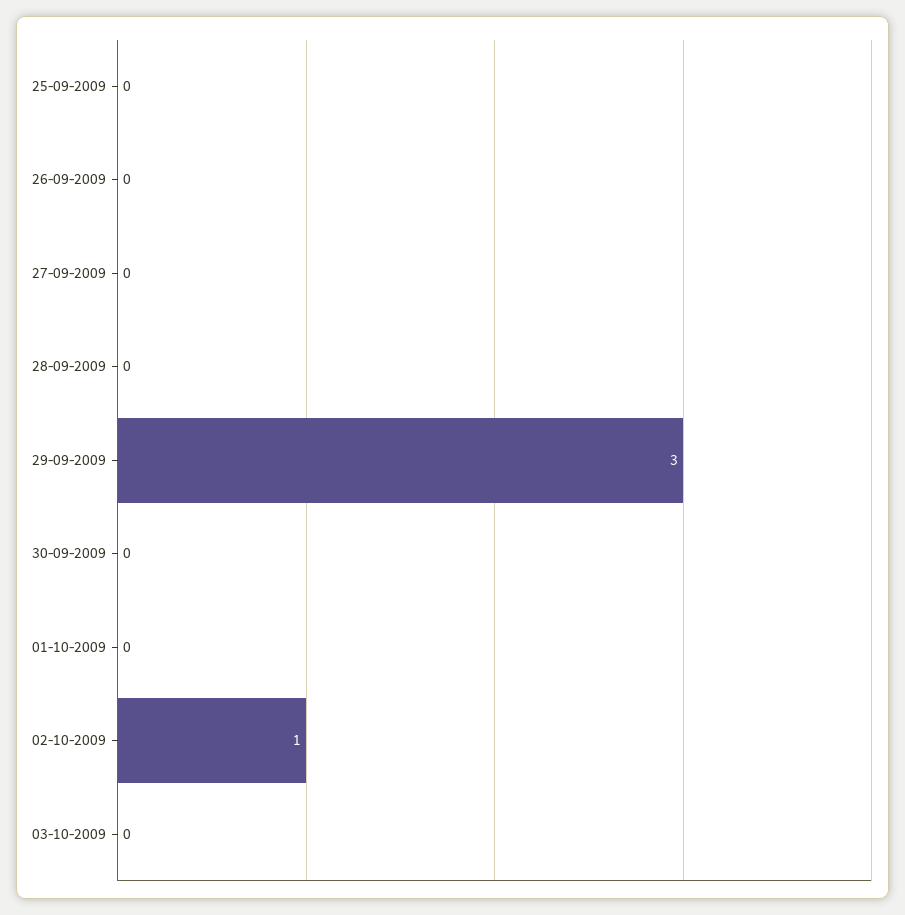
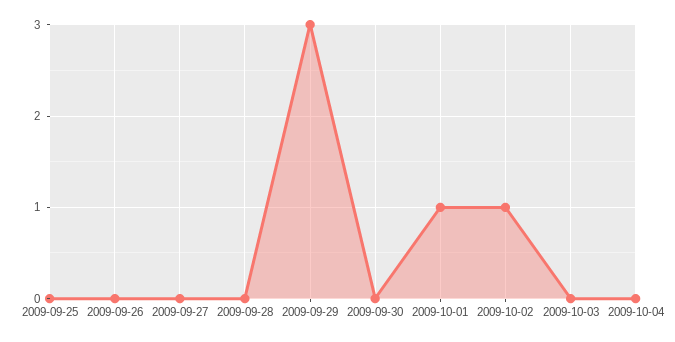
01-10-2009: 0 -> 1
2009-10-04: none -> 0

